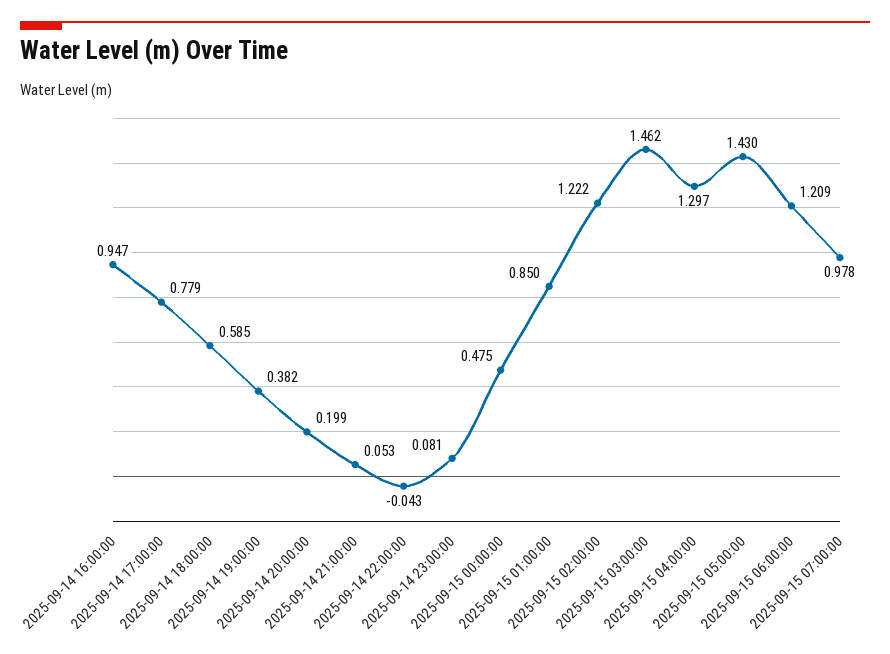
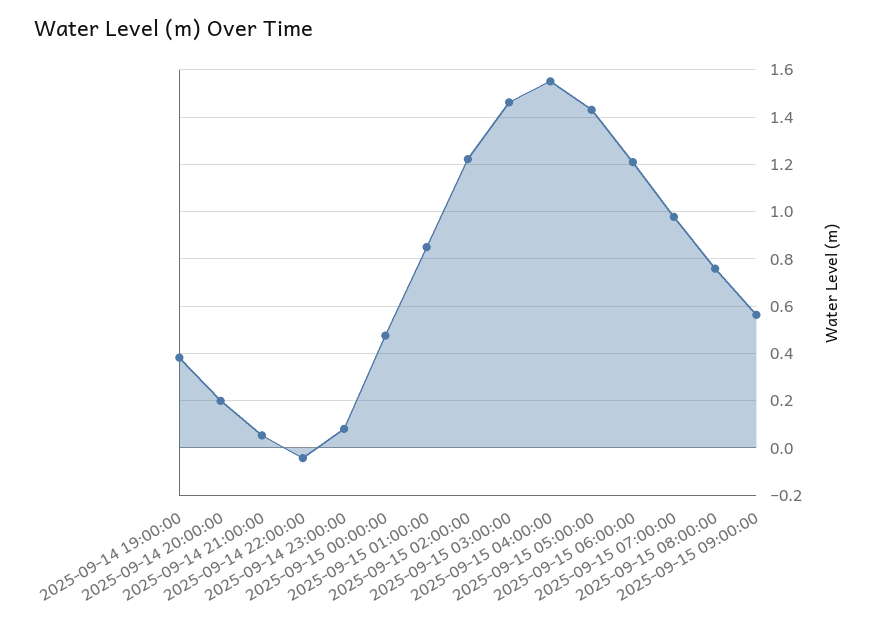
2025-09-14 16:00:00: 0.947 -> none
2025-09-14 17:00:00: 0.779 -> none
2025-09-14 18:00:00: 0.585 -> none
2025-09-15 04:00:00: 1.297 -> 1.55
2025-09-15 08:00:00: none -> 0.75
2025-09-15 09:00:00: none -> 0.55

